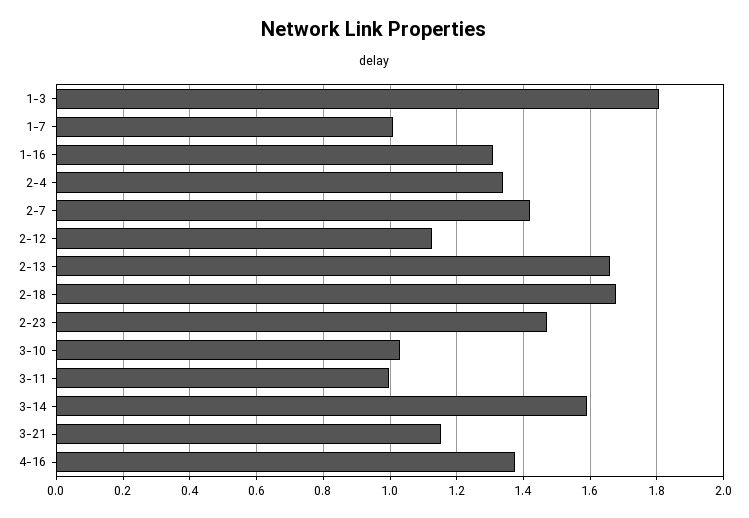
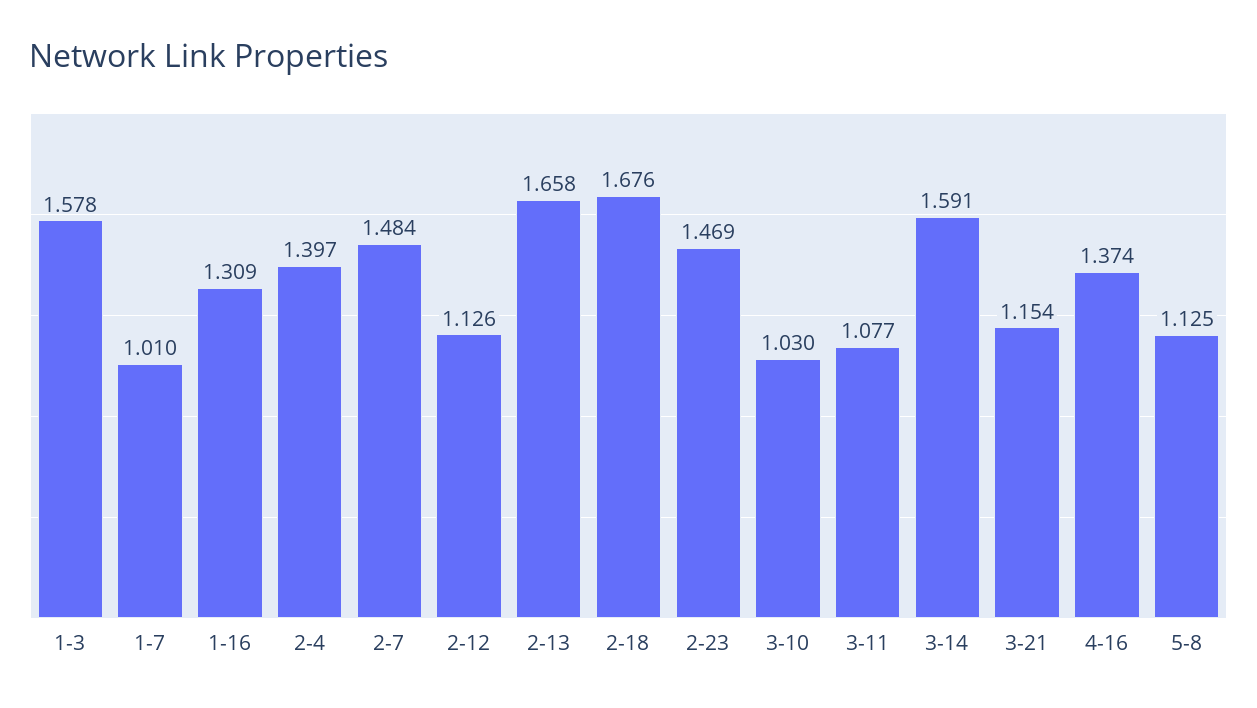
1-3: 1.8 -> 1.578
2-4: 1.34 -> 1.397
2-7: 1.42 -> 1.484
3-11: 1 -> 1.077
5-8: none -> 1.125

